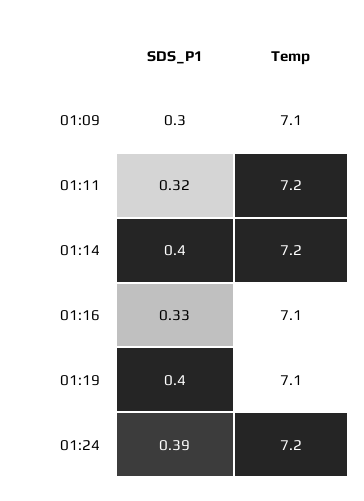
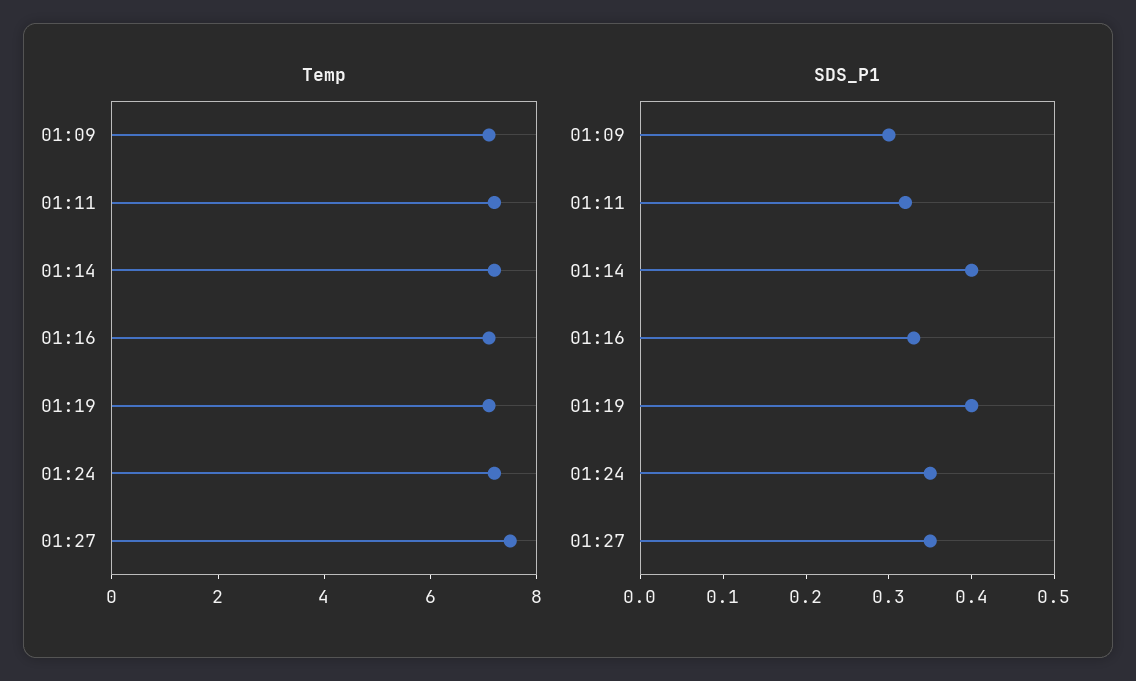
SDS_P1, 01:24: 0.39 -> 0.35
Temp, 01:27: none -> 7.5
SDS_P1, 01:27: none -> 0.35

